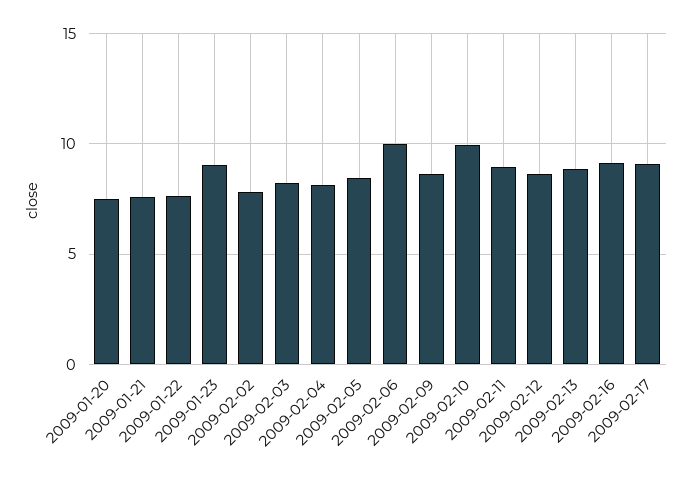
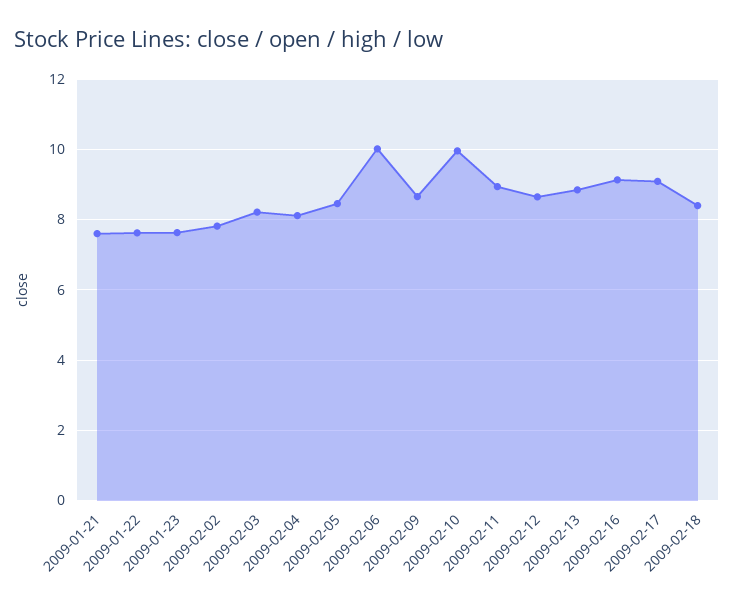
2009-01-20: 7.5 -> none
2009-01-23: 9 -> 7.6
2009-02-18: none -> 8.4

